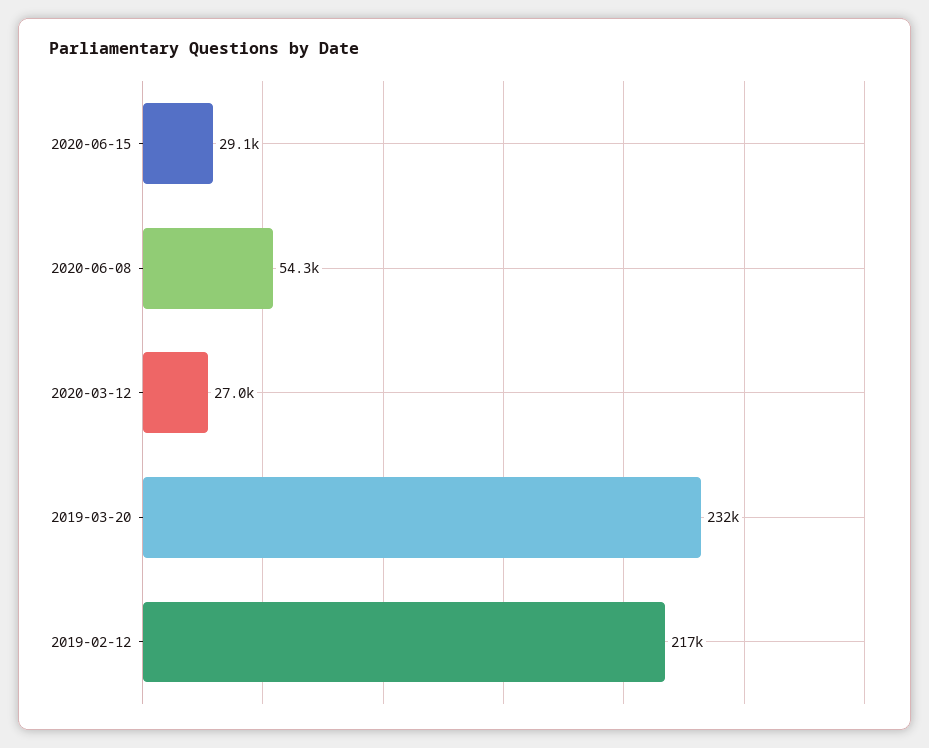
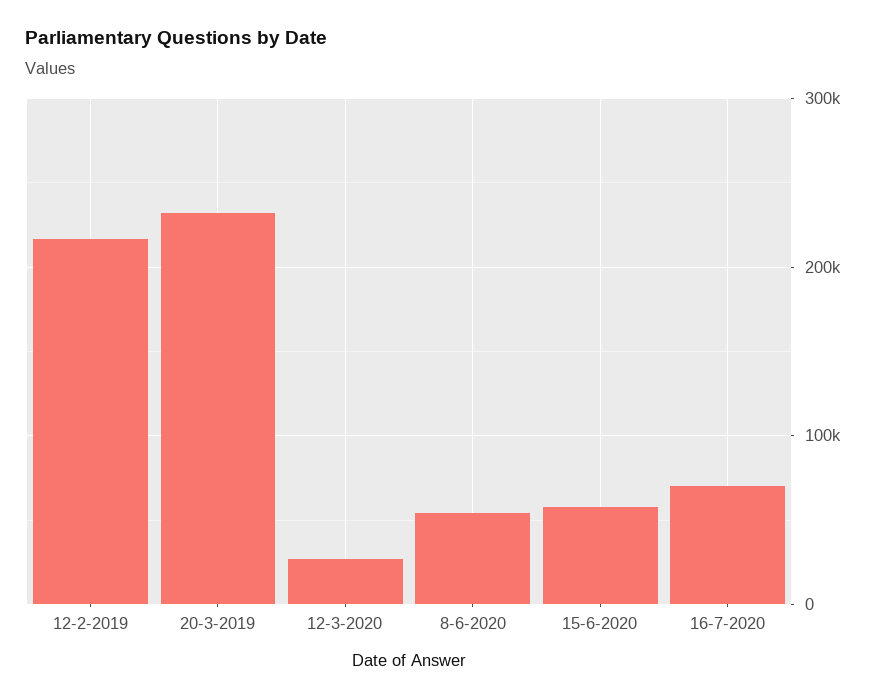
2020-06-15: 29100 -> 60000
16-7-2020: none -> 70000

